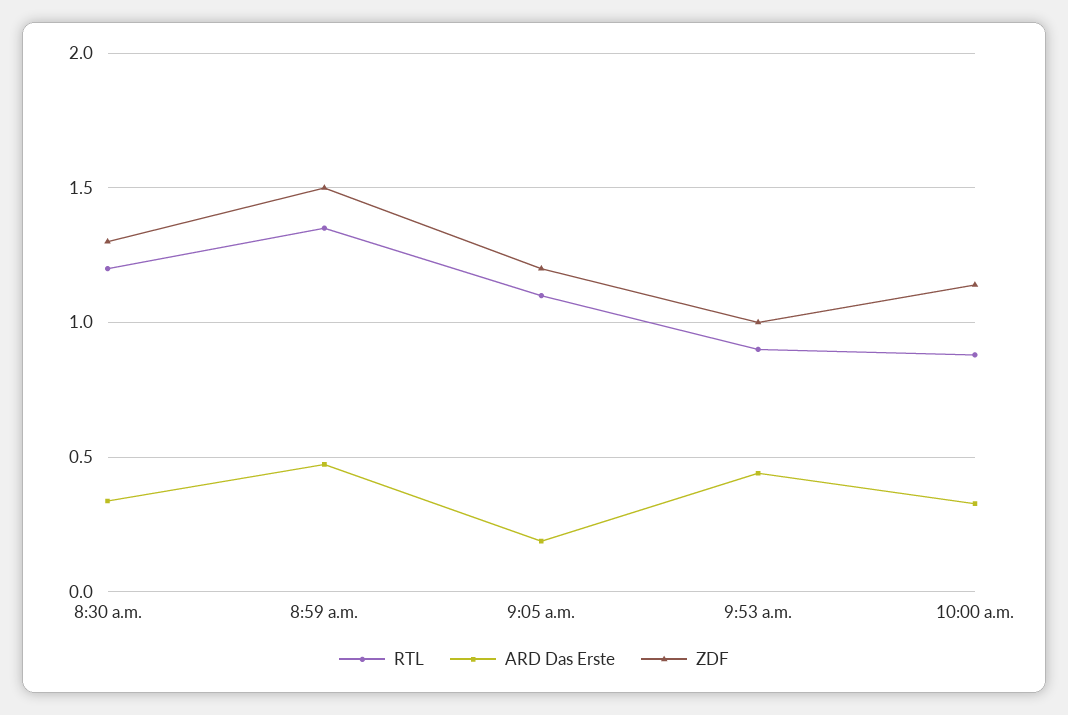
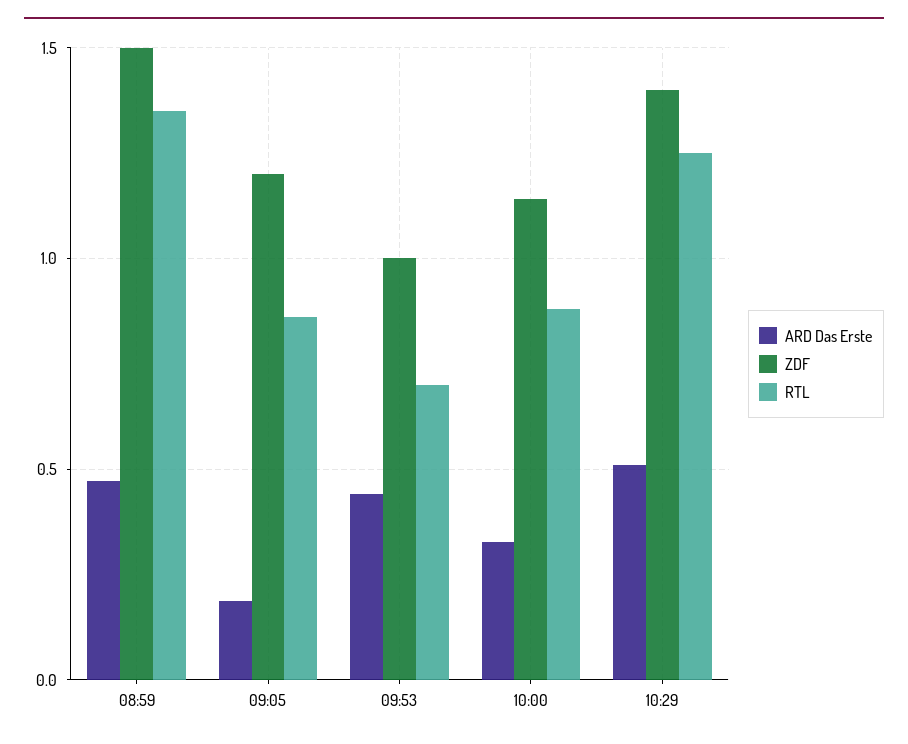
RTL, 8:30 a.m.: 1.2 -> none
ARD Das Erste, 8:30 a.m.: 0.35 -> none
ZDF, 8:30 a.m.: 1.3 -> none
RTL, 9:05 a.m.: 1.1 -> 0.85
RTL, 9:53 a.m.: 0.9 -> 0.7
ARD Das Erste, 10:29: none -> 0.5
ZDF, 10:29: none -> 1.4
RTL, 10:29: none -> 1.25

